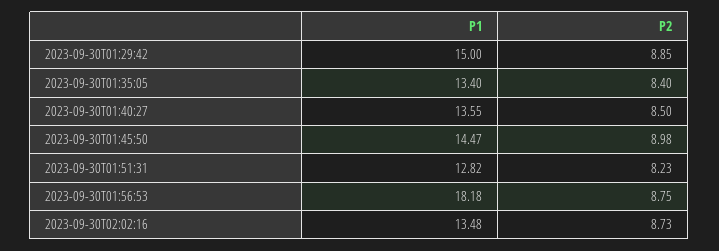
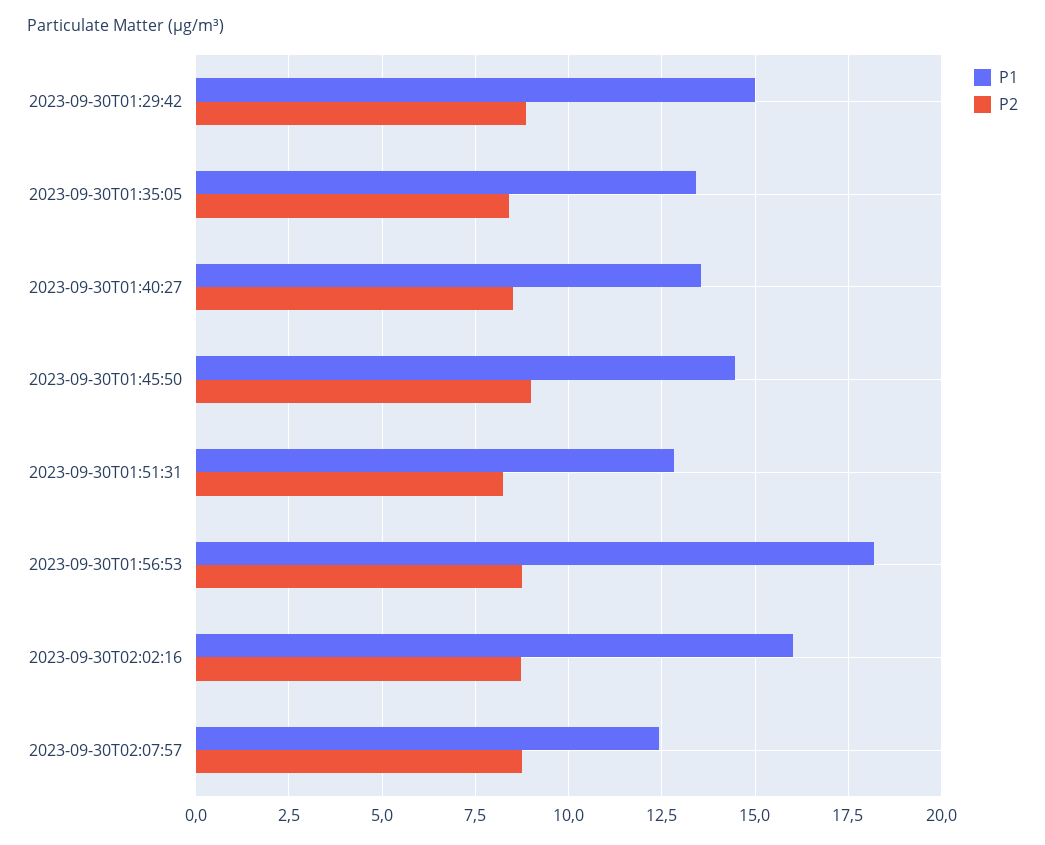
P1, 2023-09-30T02:02:16: 13.48 -> 16
P1, 2023-09-30T02:07:57: none -> 12.5
P2, 2023-09-30T02:07:57: none -> 8.75

